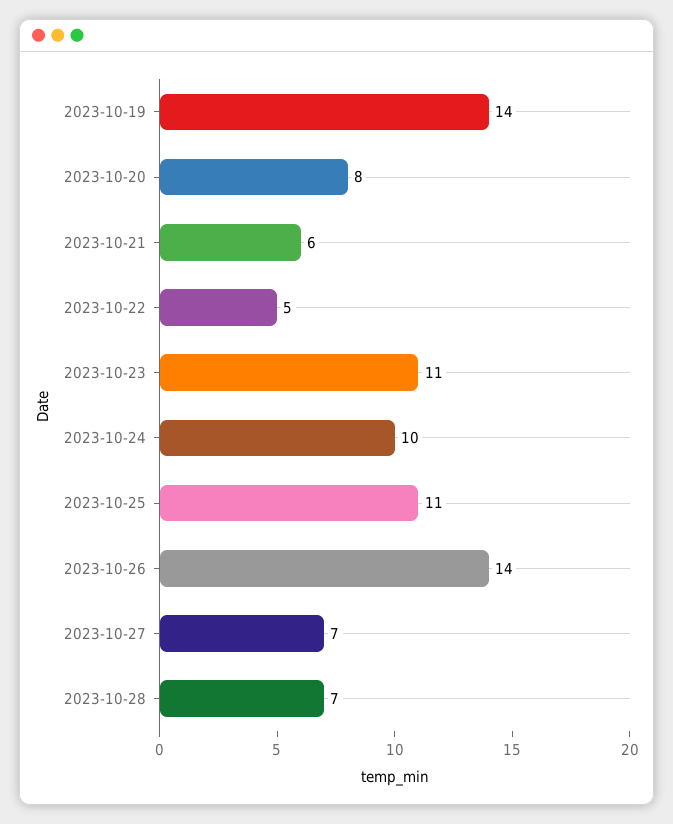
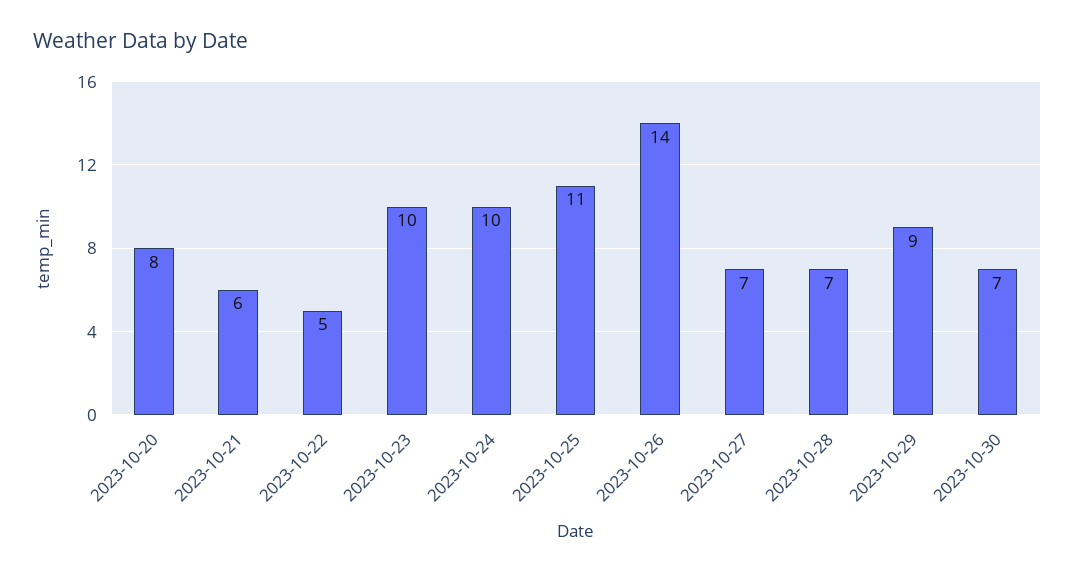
2023-10-19: 14 -> none
2023-10-23: 11 -> 10
2023-10-29: none -> 9
2023-10-30: none -> 7

